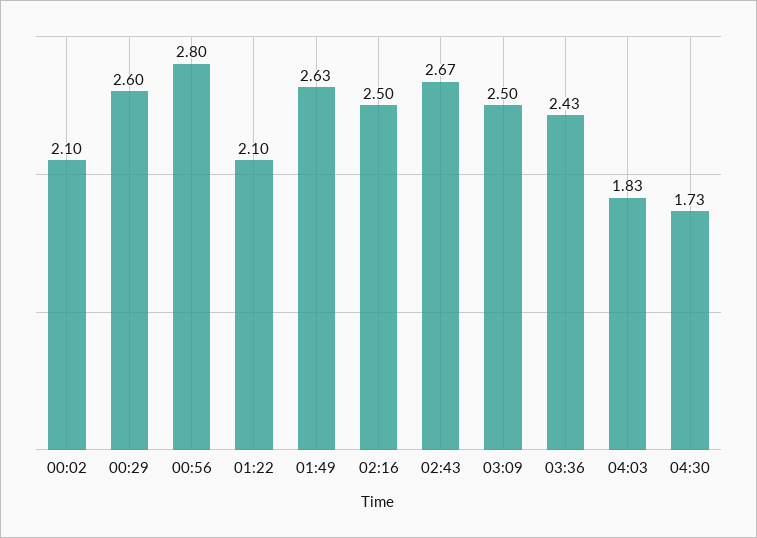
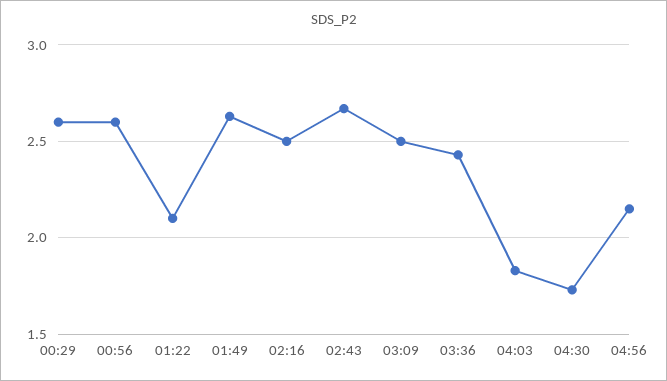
00:02: 2.1 -> none
00:56: 2.8 -> 2.6
04:56: none -> 2.15

